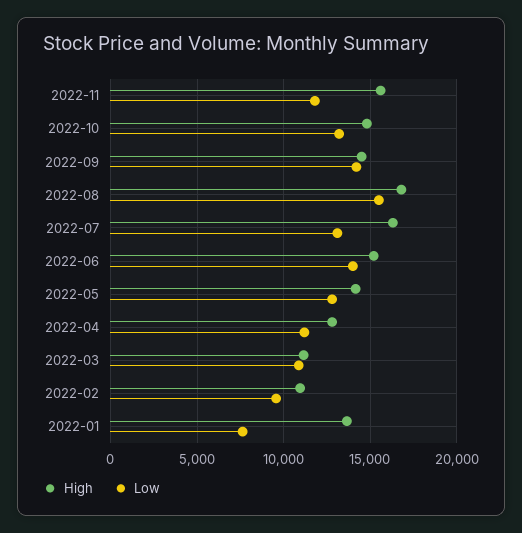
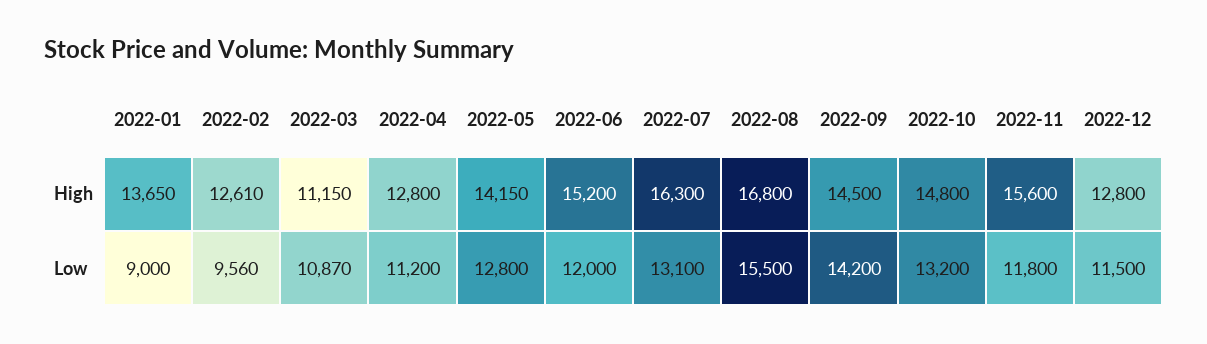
Low, 2022-06: 14000 -> 12000
High, 2022-02: 11000 -> 12610
Low, 2022-01: 7500 -> 9000
High, 2022-12: none -> 12800
Low, 2022-12: none -> 11500

